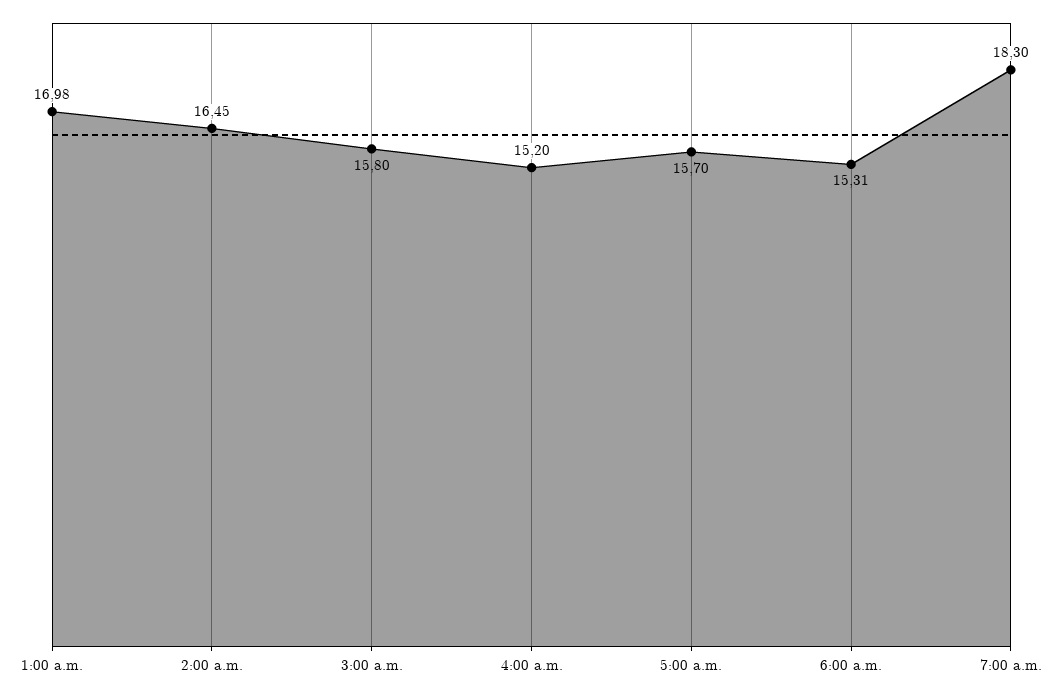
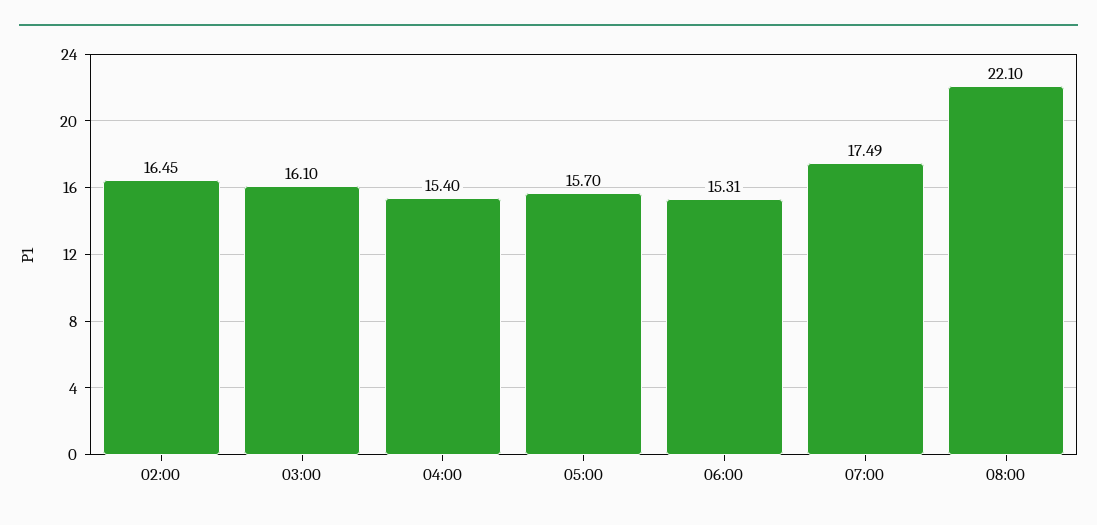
1:00 a.m.: 16.98 -> none
3:00 a.m.: 15.8 -> 16.1
4:00 a.m.: 15.2 -> 15.4
7:00 a.m.: 18.3 -> 17.49
08:00: none -> 22.1

